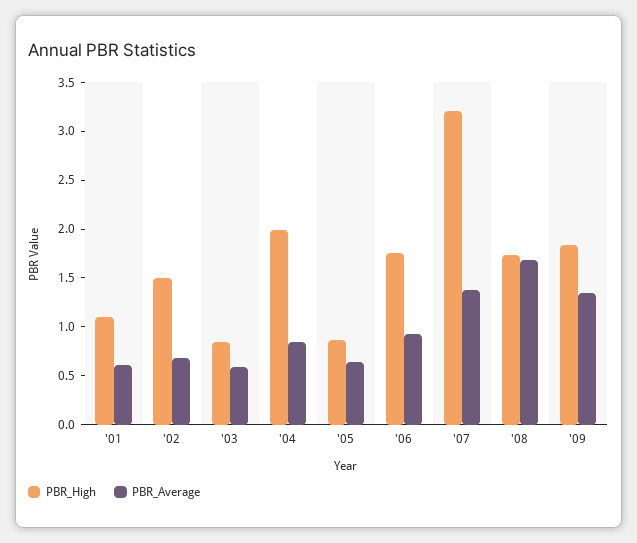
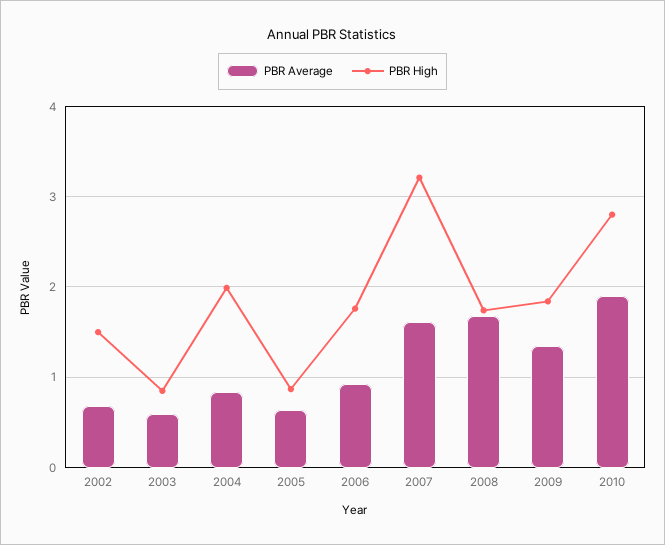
PBR_High, '01: 1.1 -> none
PBR_Average, '01: 0.6 -> none
PBR_Average, '07: 1.4 -> 1.6
PBR_Average, 2010: none -> 1.9
PBR_High, 2010: none -> 2.8

